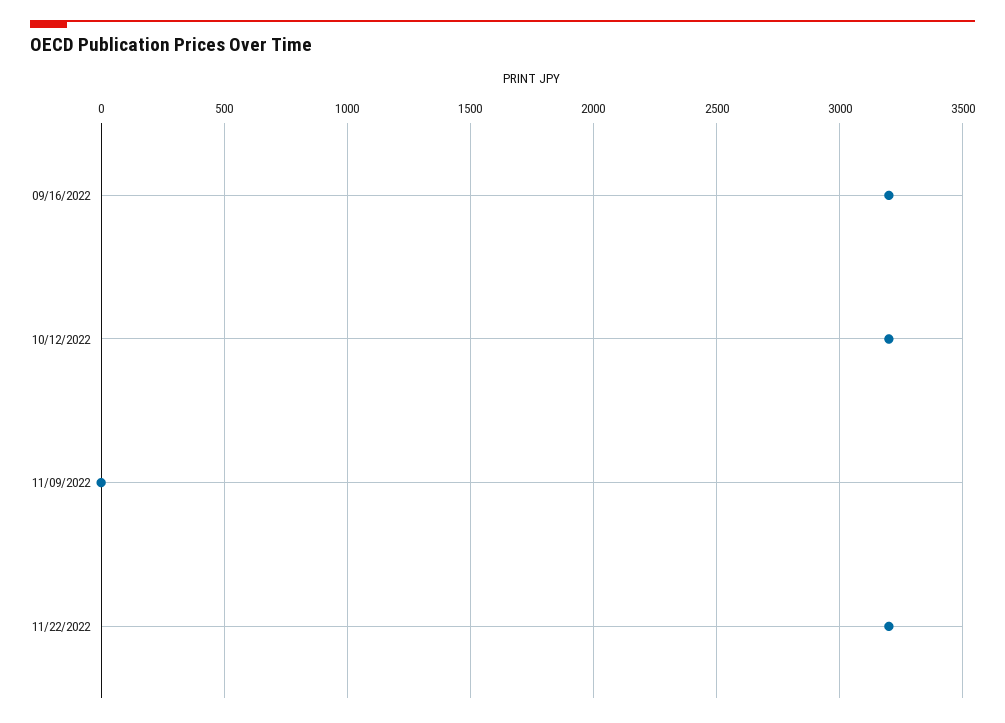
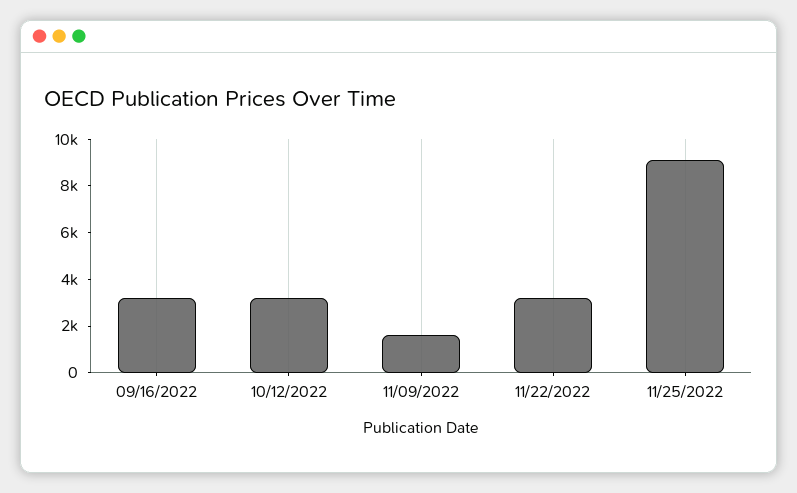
11/09/2022: 0 -> 1500
11/25/2022: none -> 9000

